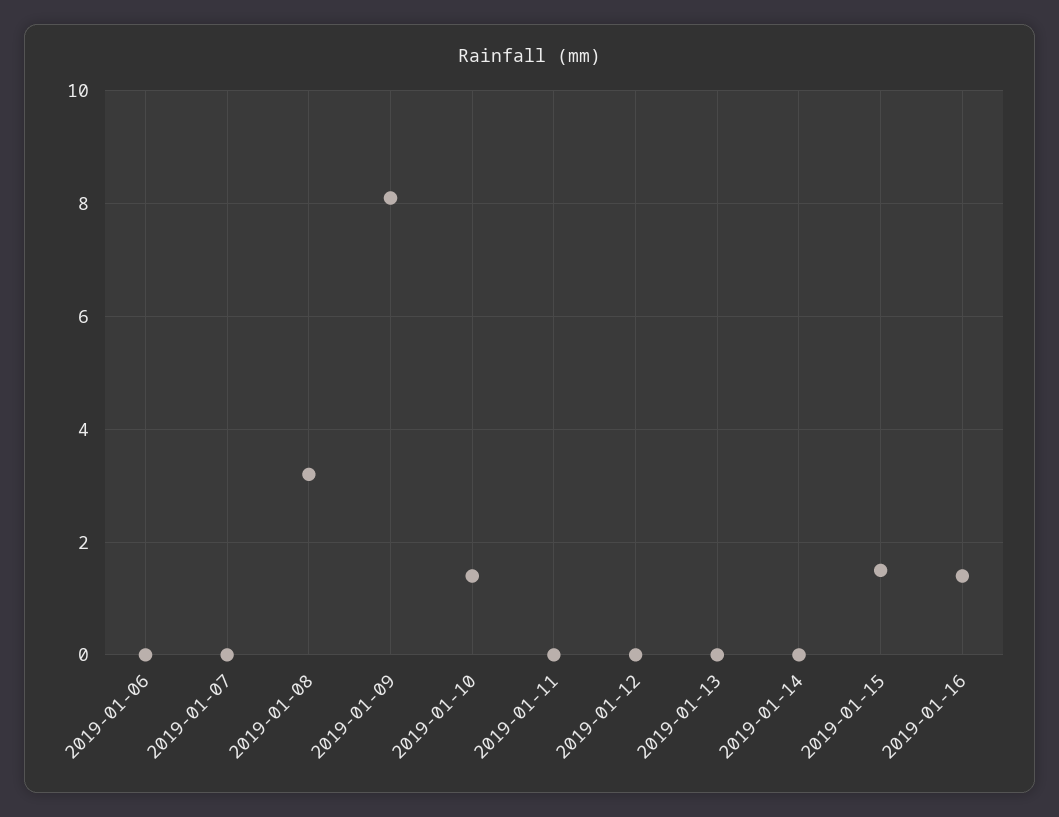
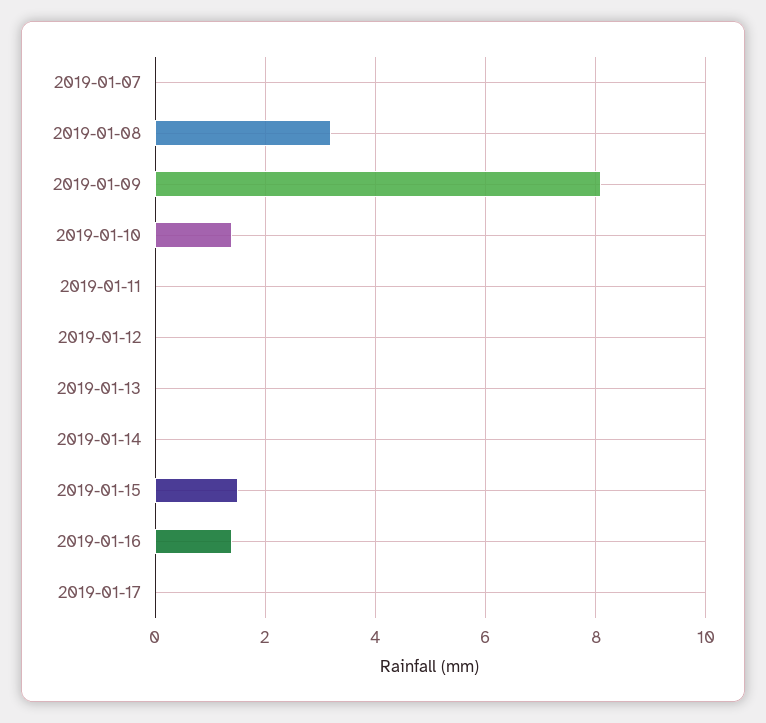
2019-01-06: 0 -> none
2019-01-17: none -> 0

